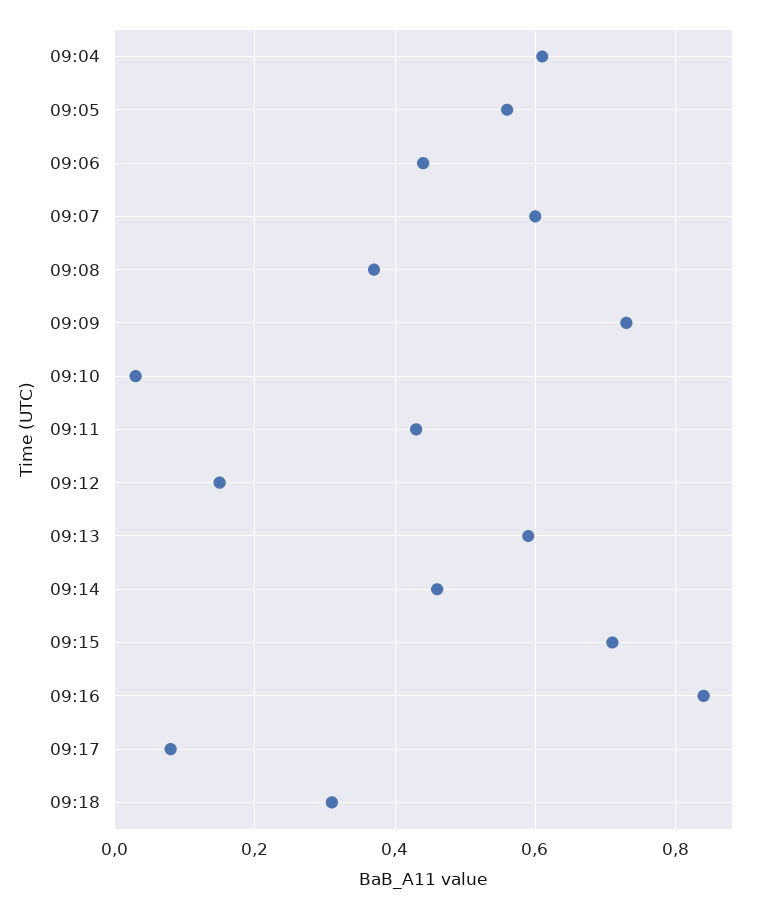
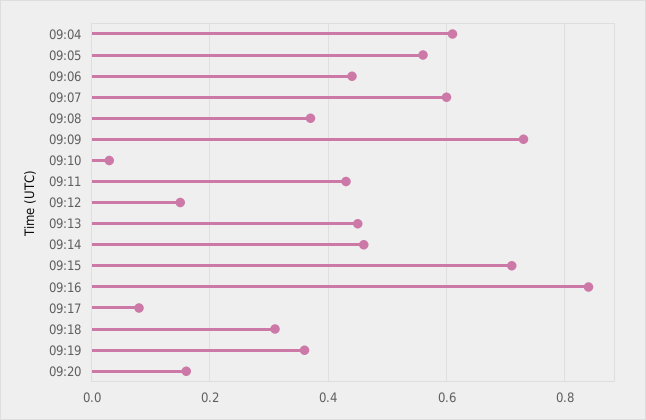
09:13: 0.6 -> 0.45
09:19: none -> 0.35
09:20: none -> 0.15

